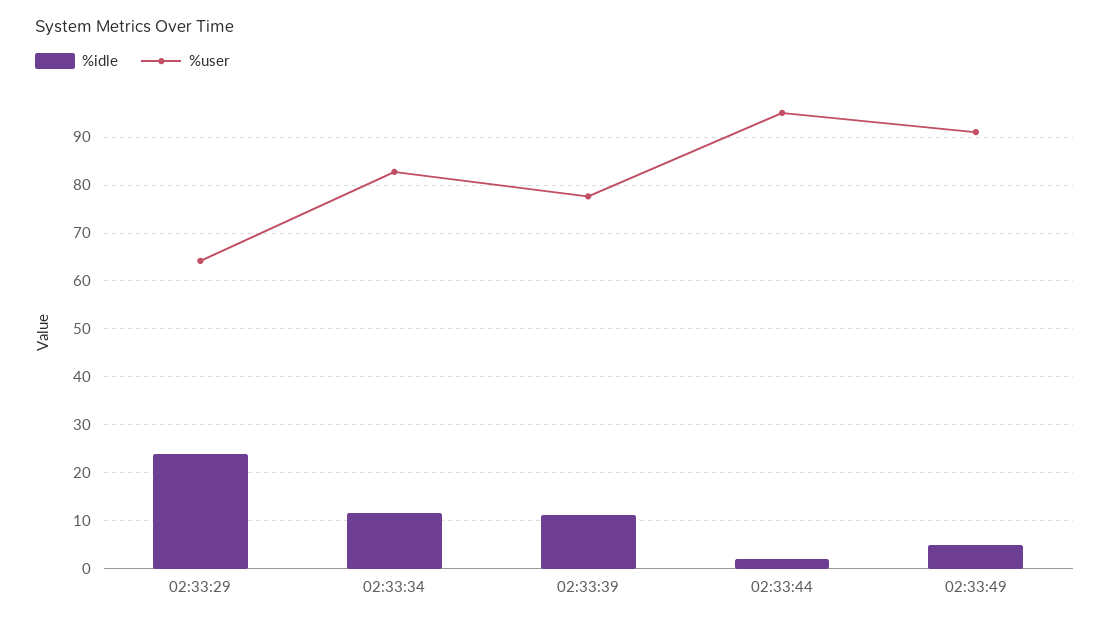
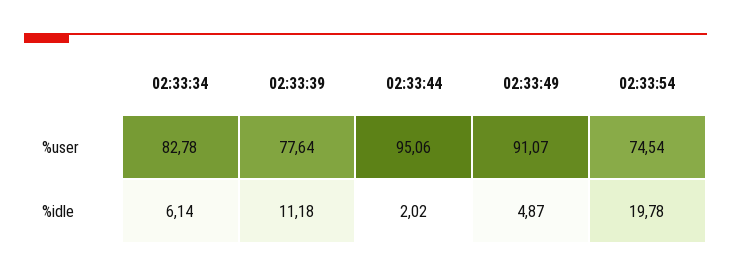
%idle, 02:33:29: 24 -> none
%user, 02:33:29: 64 -> none
%idle, 02:33:34: 12 -> 6.14
%user, 02:33:54: none -> 74.54
%idle, 02:33:54: none -> 19.78

